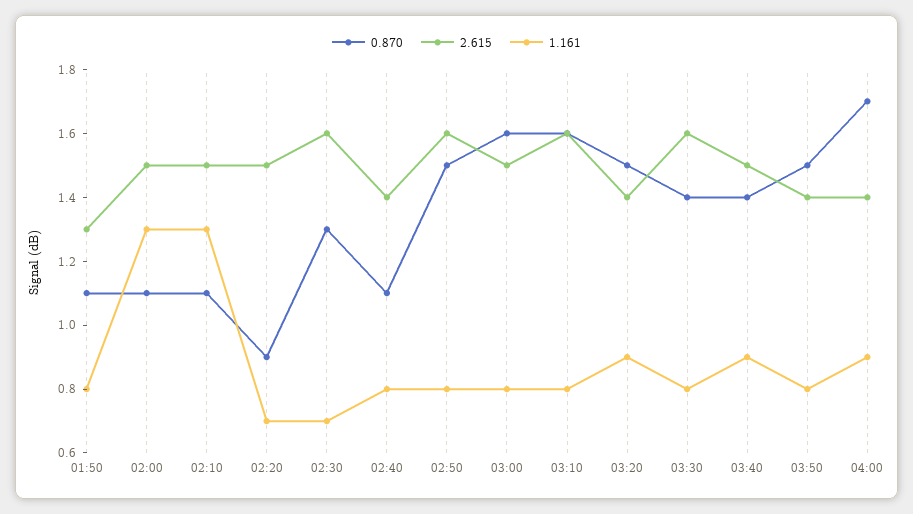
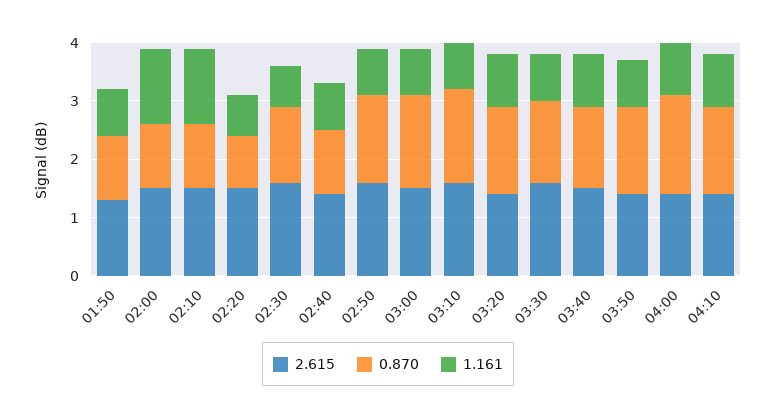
2.615, 04:10: none -> 1.5
0.870, 04:10: none -> 1.5
1.161, 04:10: none -> 1

